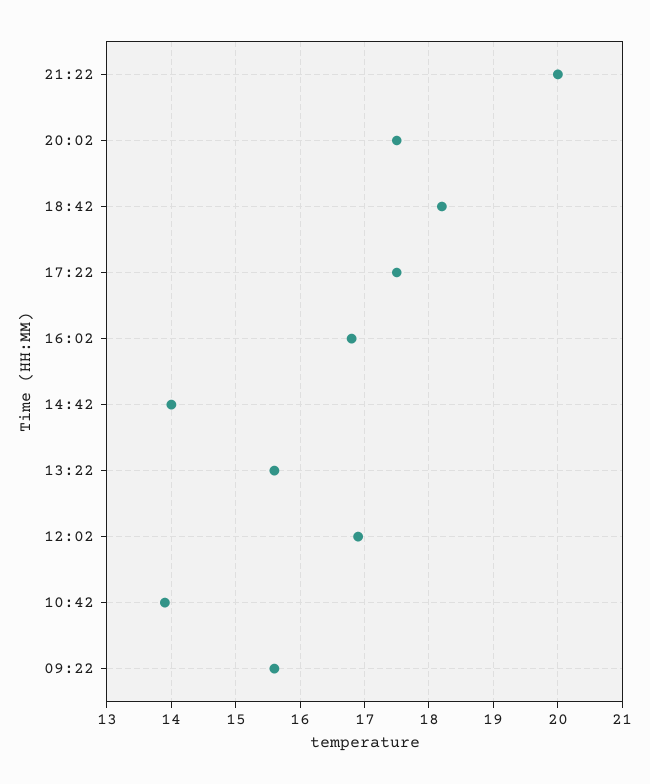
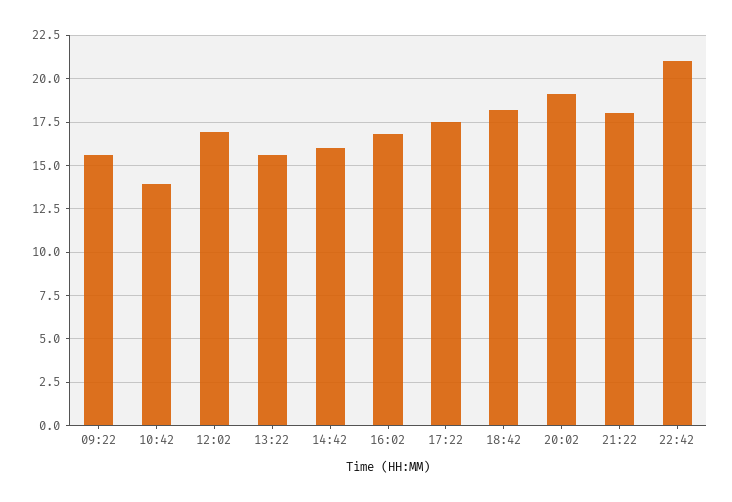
21:22: 20 -> 18
20:02: 17.5 -> 19
14:42: 14 -> 16
22:42: none -> 21

